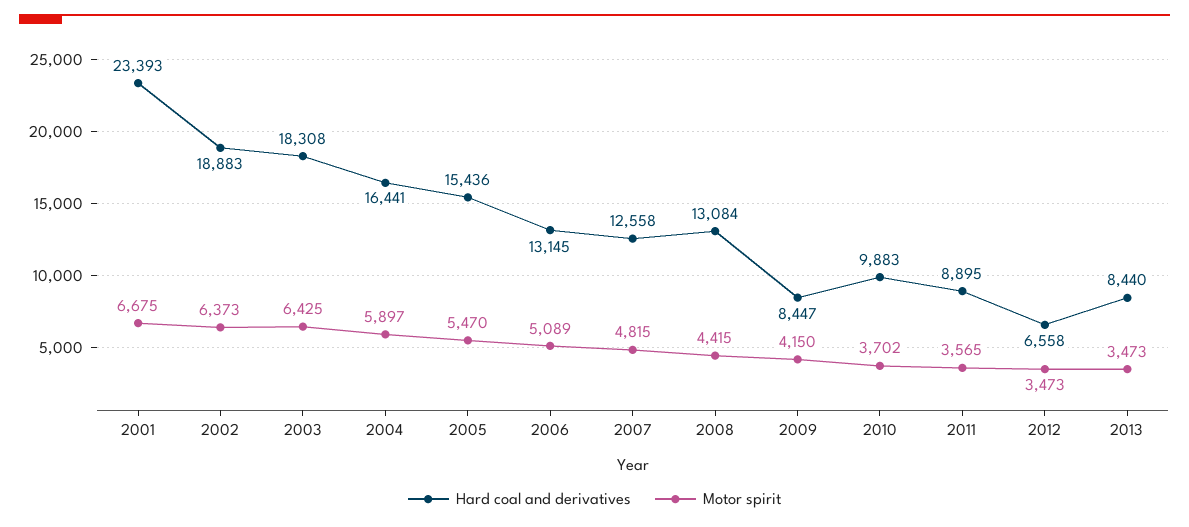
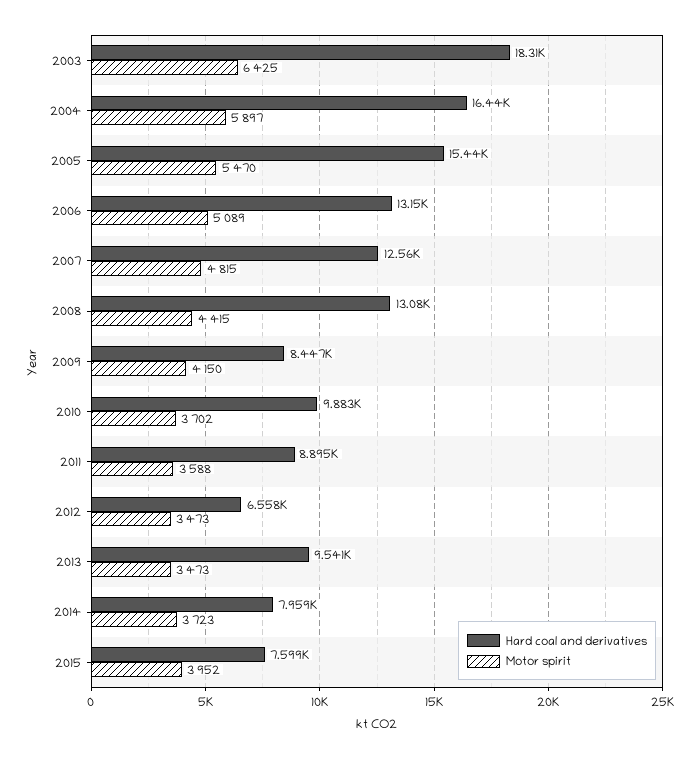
Hard coal and derivatives, 2001: 23393 -> none
Motor spirit, 2001: 6675 -> none
Hard coal and derivatives, 2002: 18883 -> none
Motor spirit, 2002: 6373 -> none
Motor spirit, 2011: 3565 -> 3588
Hard coal and derivatives, 2013: 8440 -> 9541
Hard coal and derivatives, 2014: none -> 7959
Motor spirit, 2014: none -> 3723
Hard coal and derivatives, 2015: none -> 7599
Motor spirit, 2015: none -> 3952

